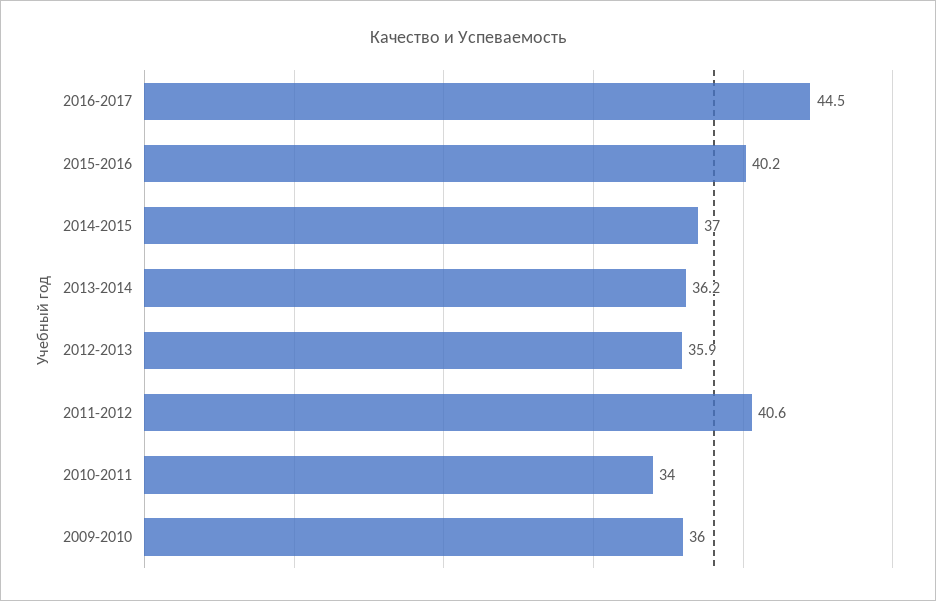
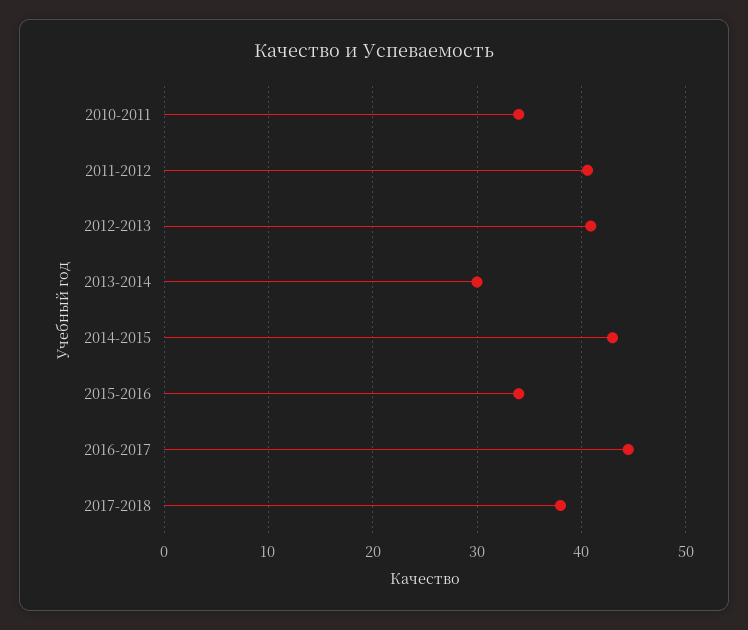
2015-2016: 40.2 -> 34
2014-2015: 37 -> 43
2013-2014: 36.2 -> 30
2012-2013: 35.9 -> 41
2009-2010: 36 -> none
2017-2018: none -> 38

